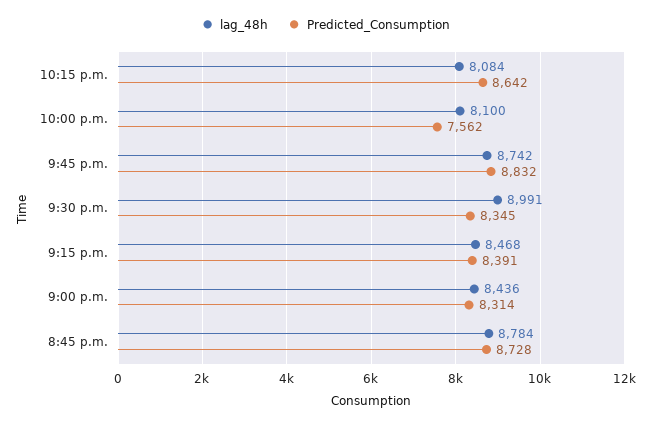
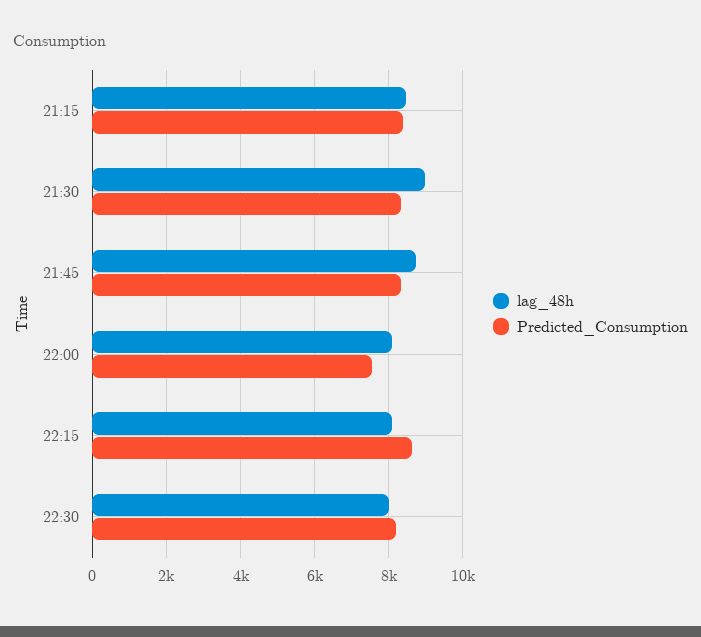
Predicted_Consumption, 9:45 p.m.: 8832 -> 8400
lag_48h, 9:00 p.m.: 8436 -> none
Predicted_Consumption, 9:00 p.m.: 8314 -> none
lag_48h, 8:45 p.m.: 8784 -> none
Predicted_Consumption, 8:45 p.m.: 8728 -> none
lag_48h, 22:30: none -> 8000
Predicted_Consumption, 22:30: none -> 8200

